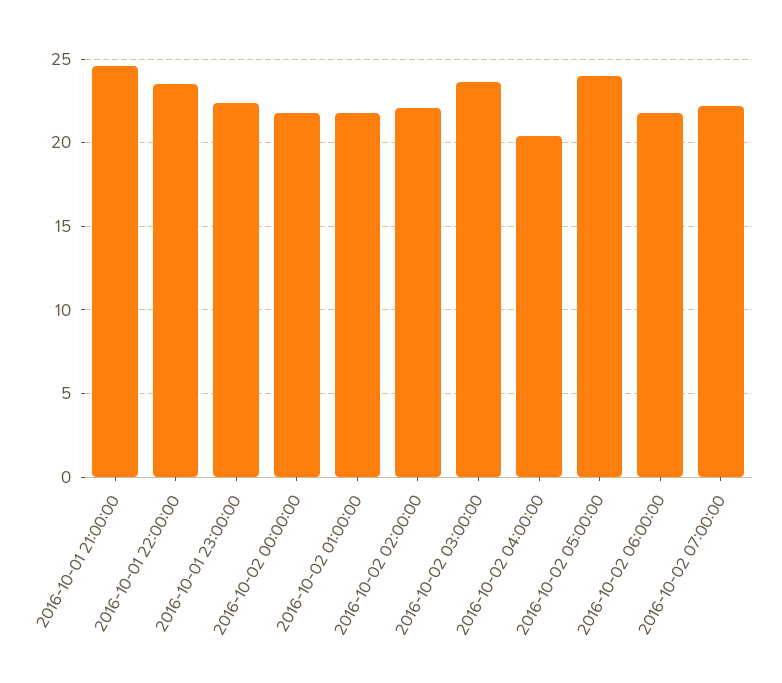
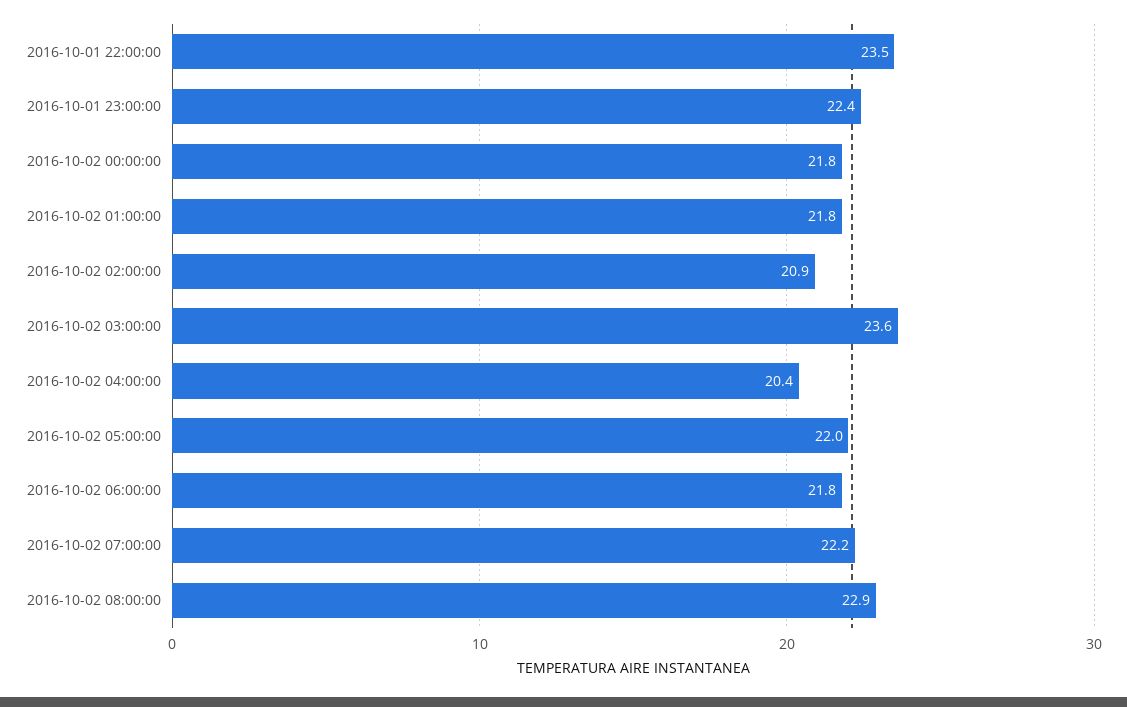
2016-10-01 21:00:00: 24.5 -> none
2016-10-02 02:00:00: 22 -> 20.9
2016-10-02 05:00:00: 24 -> 22
2016-10-02 08:00:00: none -> 22.9

